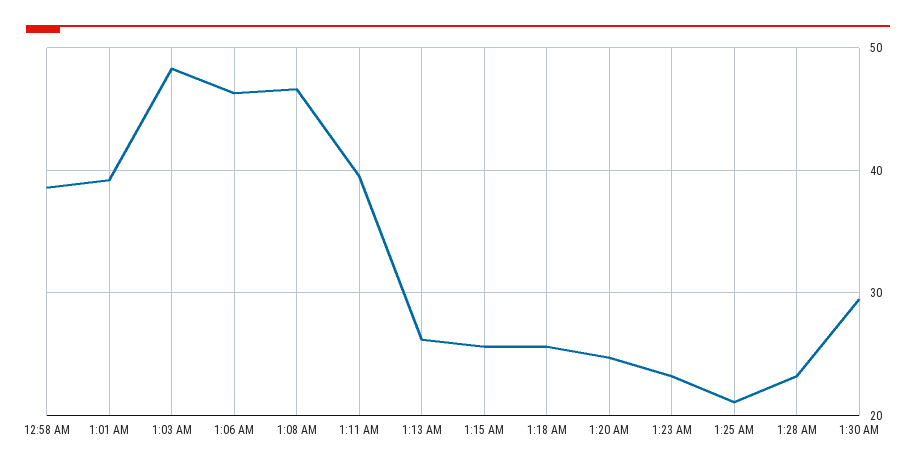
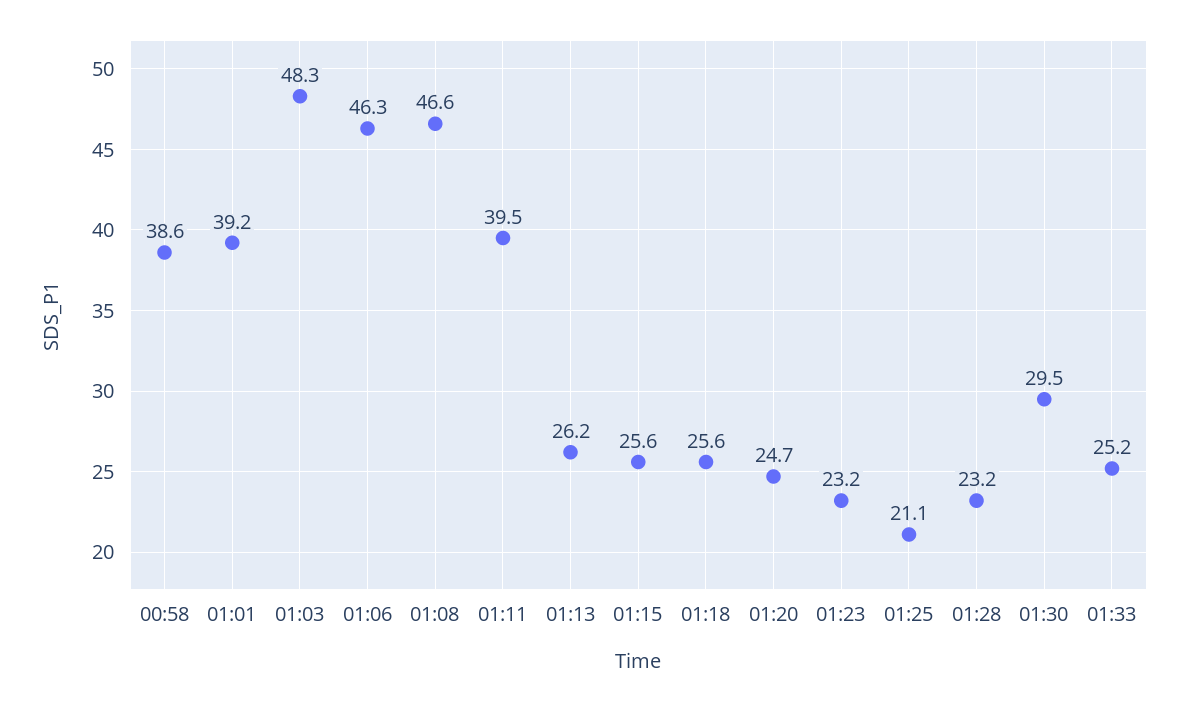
01:33: none -> 25.2

